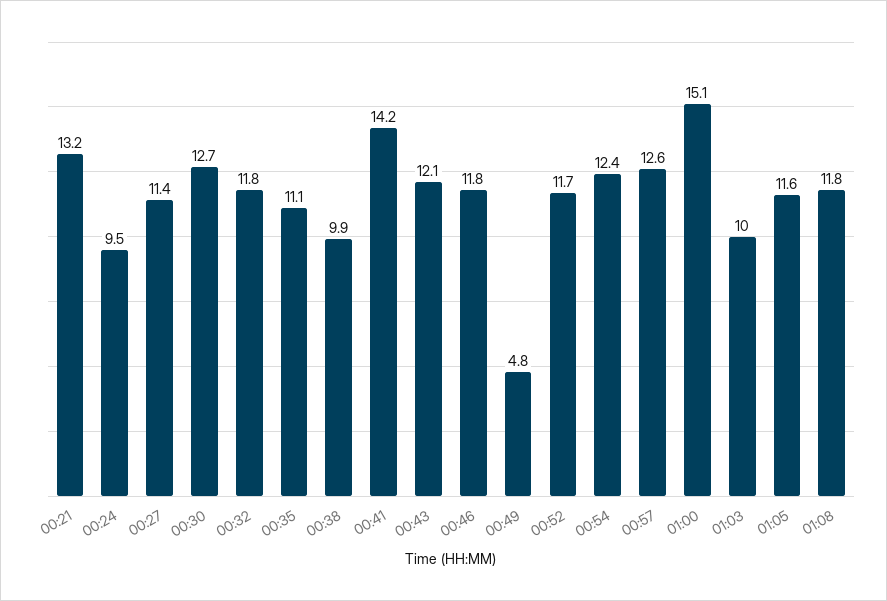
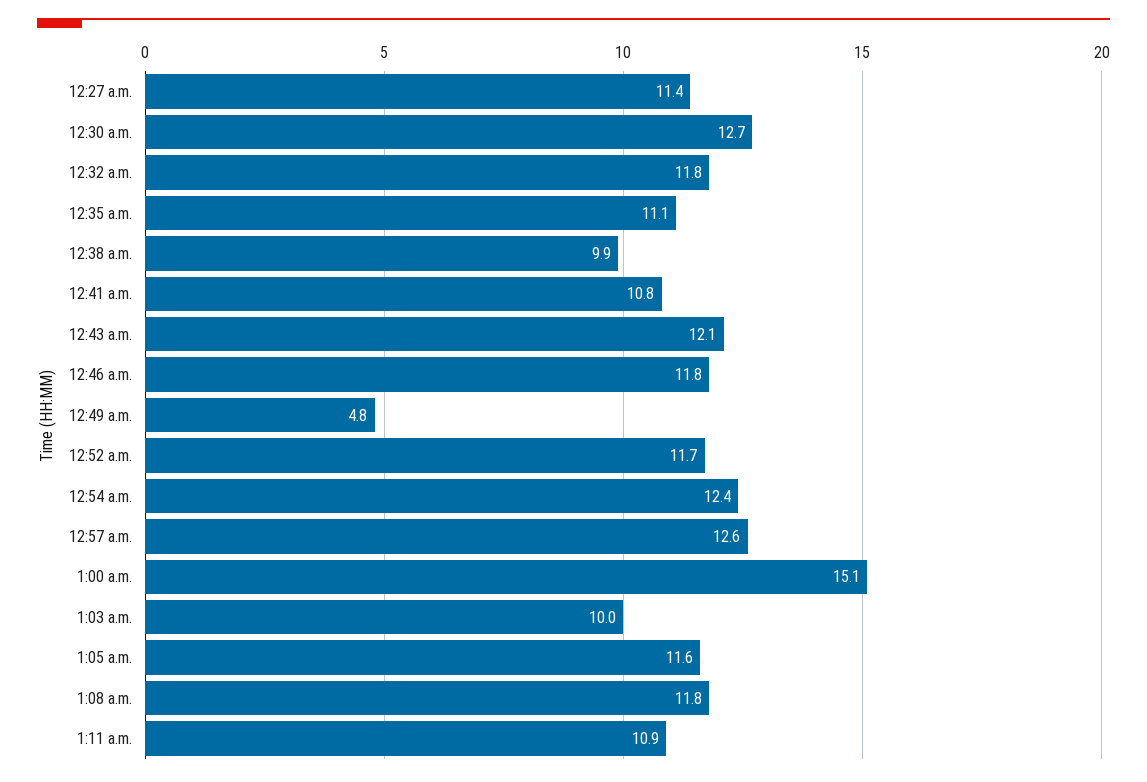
00:21: 13.2 -> none
00:24: 9.5 -> none
00:41: 14.2 -> 10.8
1:11 a.m.: none -> 10.9

